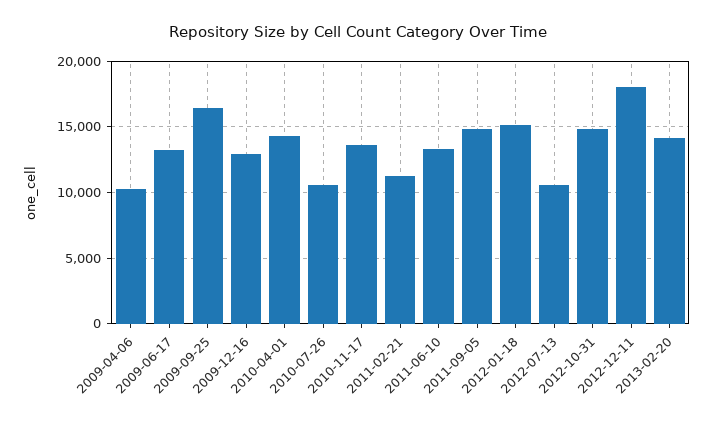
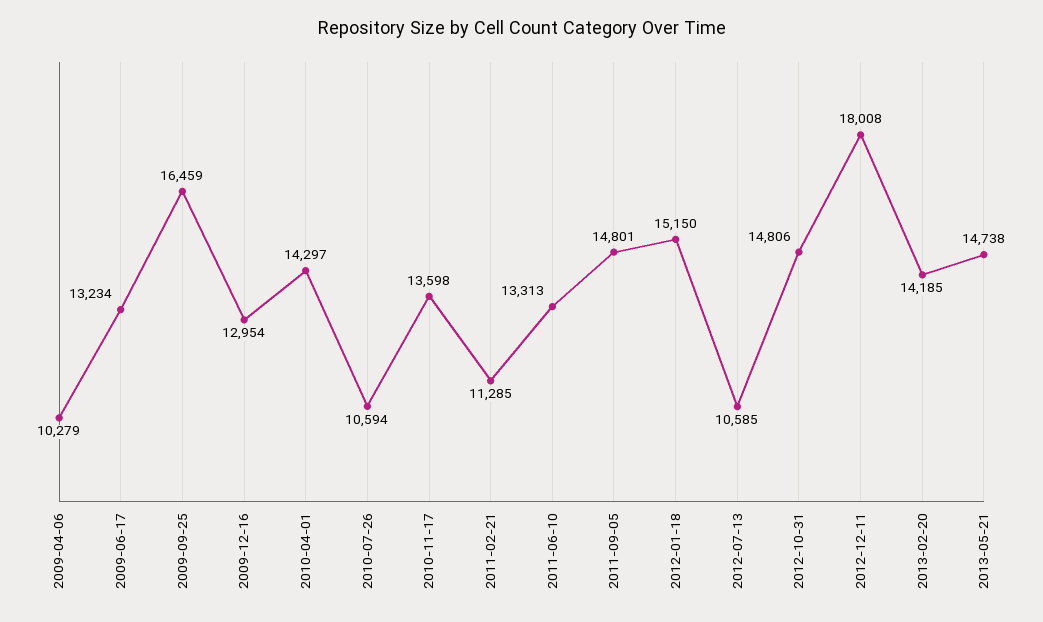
2013-05-21: none -> 14738

